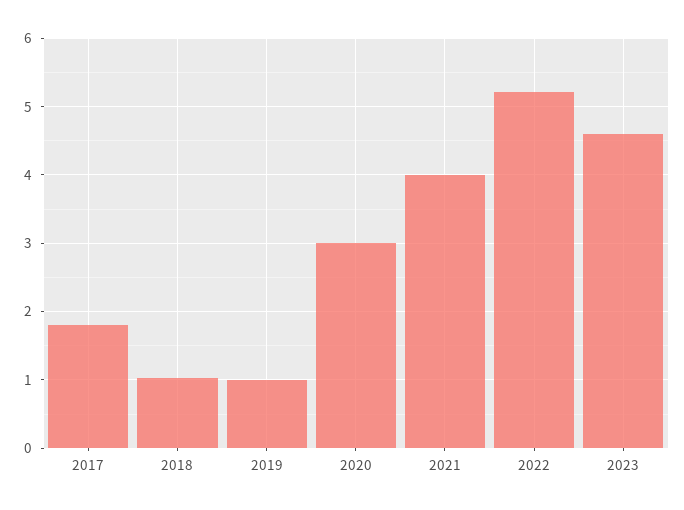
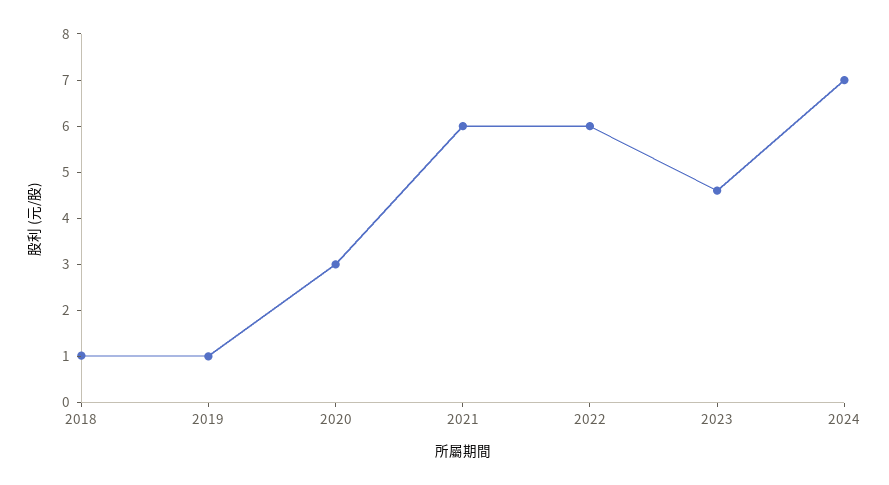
2017: 1.8 -> none
2021: 4 -> 6
2022: 5.2 -> 6
2024: none -> 7

